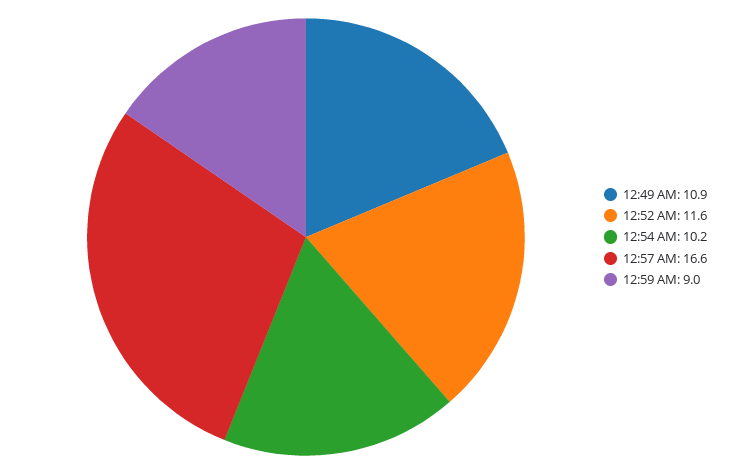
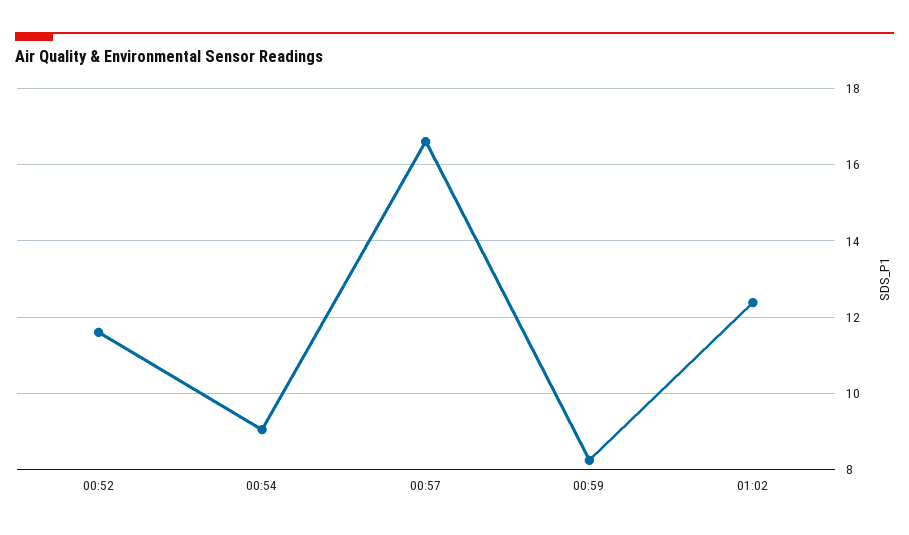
12:49 AM: 10.9 -> none
12:54 AM: 10.2 -> 9
12:59 AM: 9 -> 8.2
01:02: none -> 12.4

